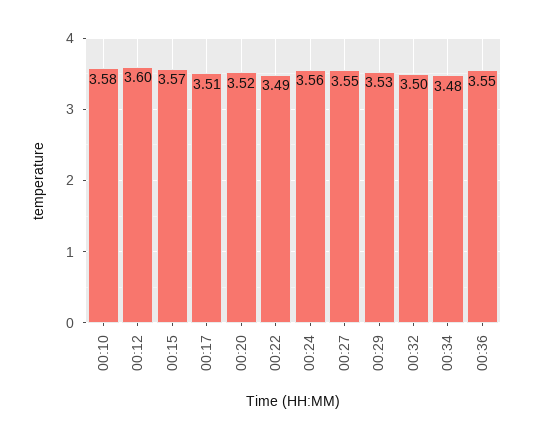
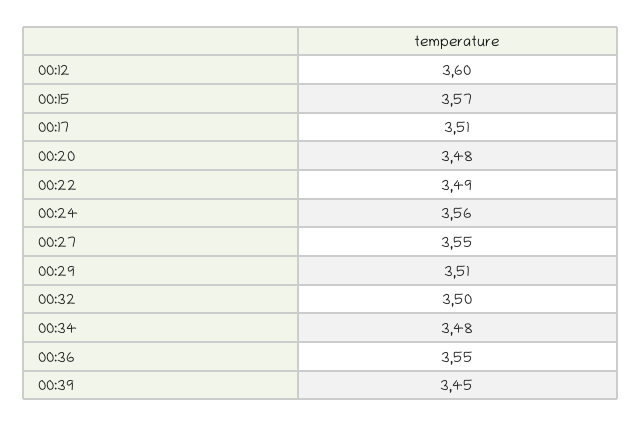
00:10: 3.58 -> none
00:20: 3.52 -> 3.48
00:29: 3.53 -> 3.51
00:39: none -> 3.45

